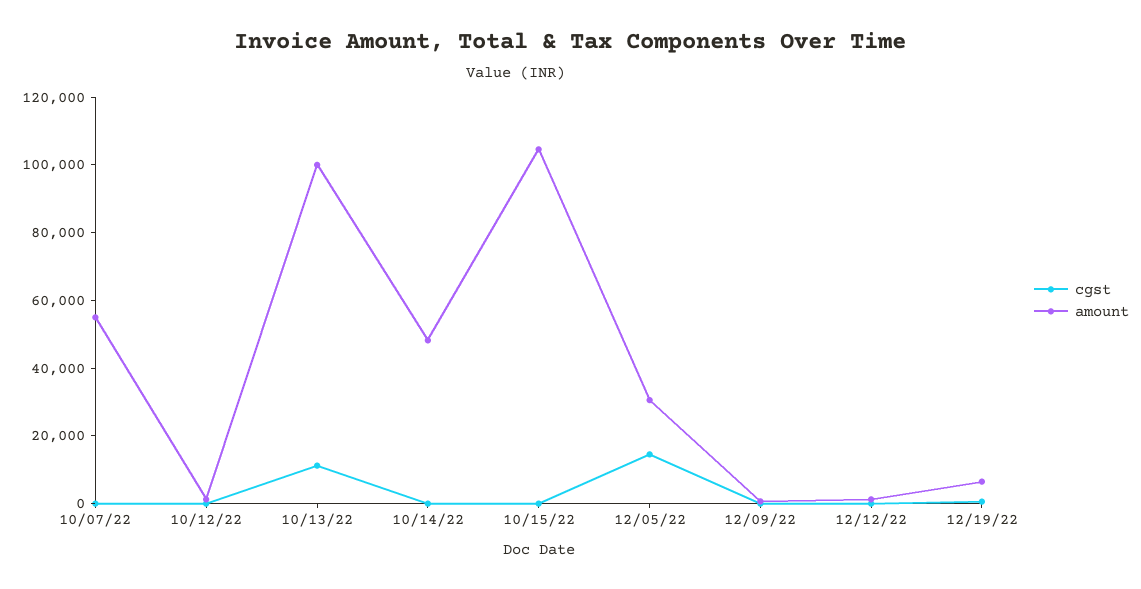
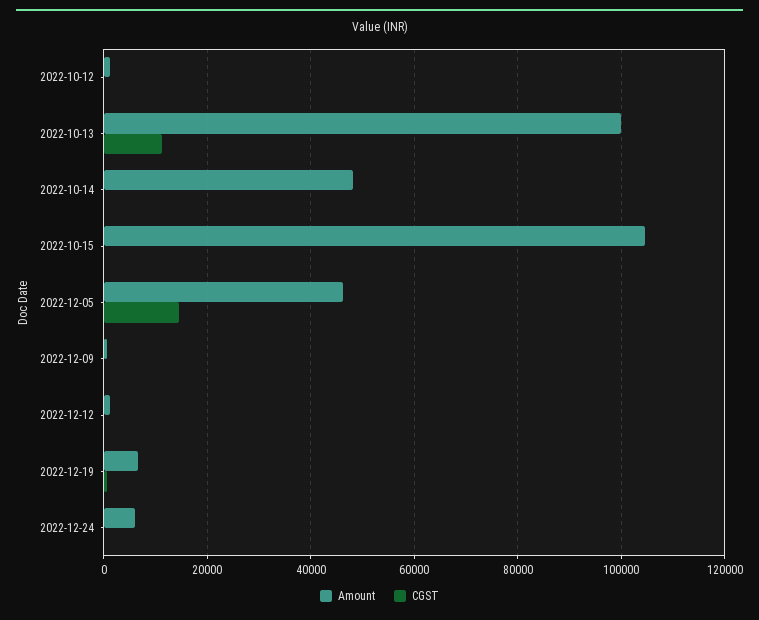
cgst, 10/07/22: 0 -> none
amount, 10/07/22: 55000 -> none
amount, 12/05/22: 30000 -> 46000
amount, 2022-12-24: none -> 6000
cgst, 2022-12-24: none -> 0

